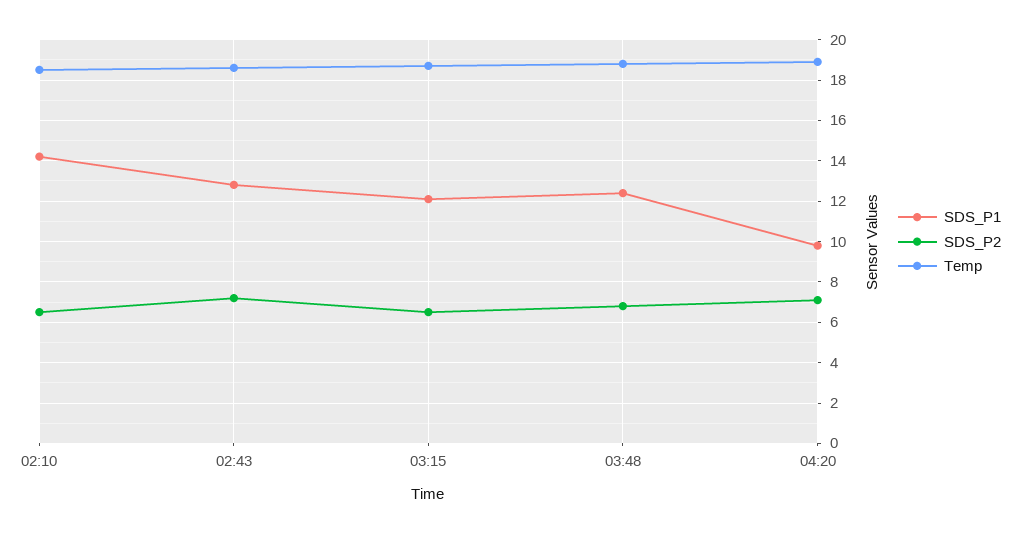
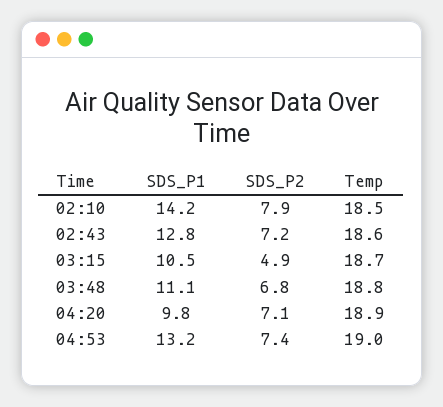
SDS_P2, 02:10: 6.5 -> 7.9
SDS_P1, 03:15: 12 -> 10.5
SDS_P2, 03:15: 6.5 -> 4.9
SDS_P1, 03:48: 12.5 -> 11.1
SDS_P1, 04:53: none -> 13.2
SDS_P2, 04:53: none -> 7.4
Temp, 04:53: none -> 19

